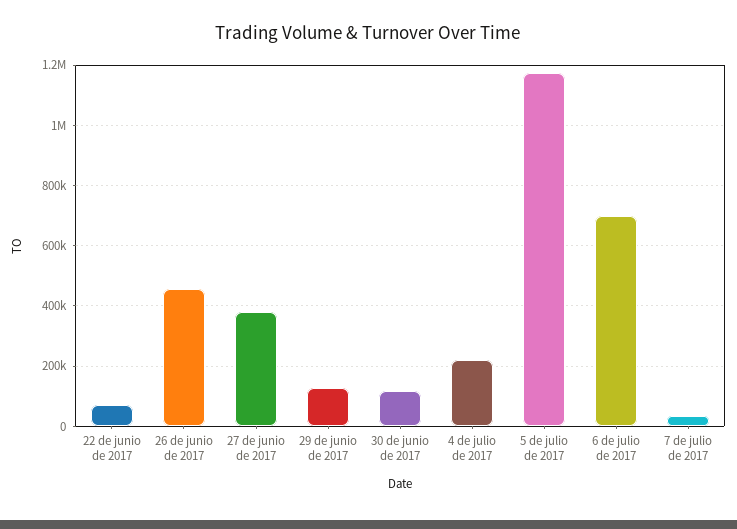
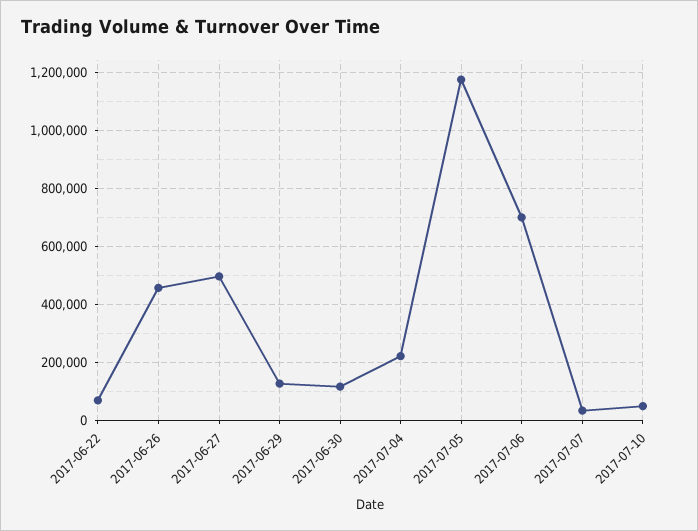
27 de junio de 2017: 380000 -> 500000
2017-07-10: none -> 50000

